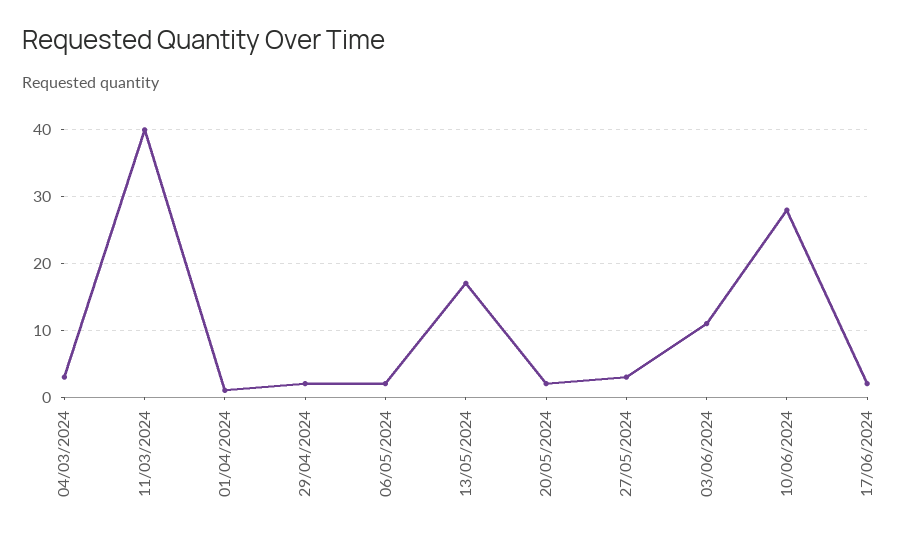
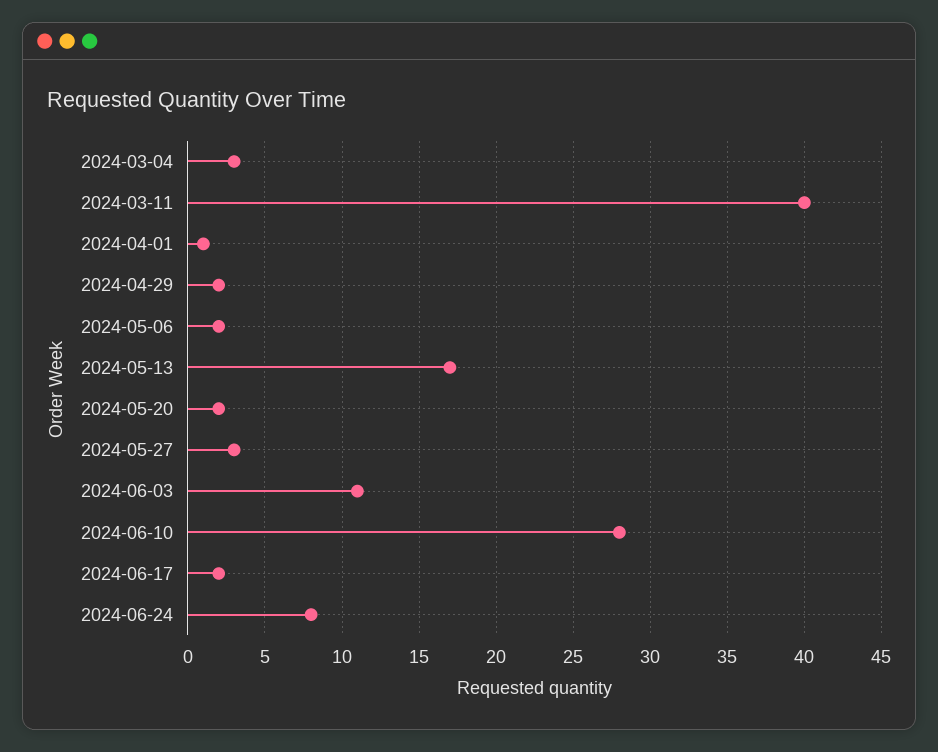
2024-06-24: none -> 8

